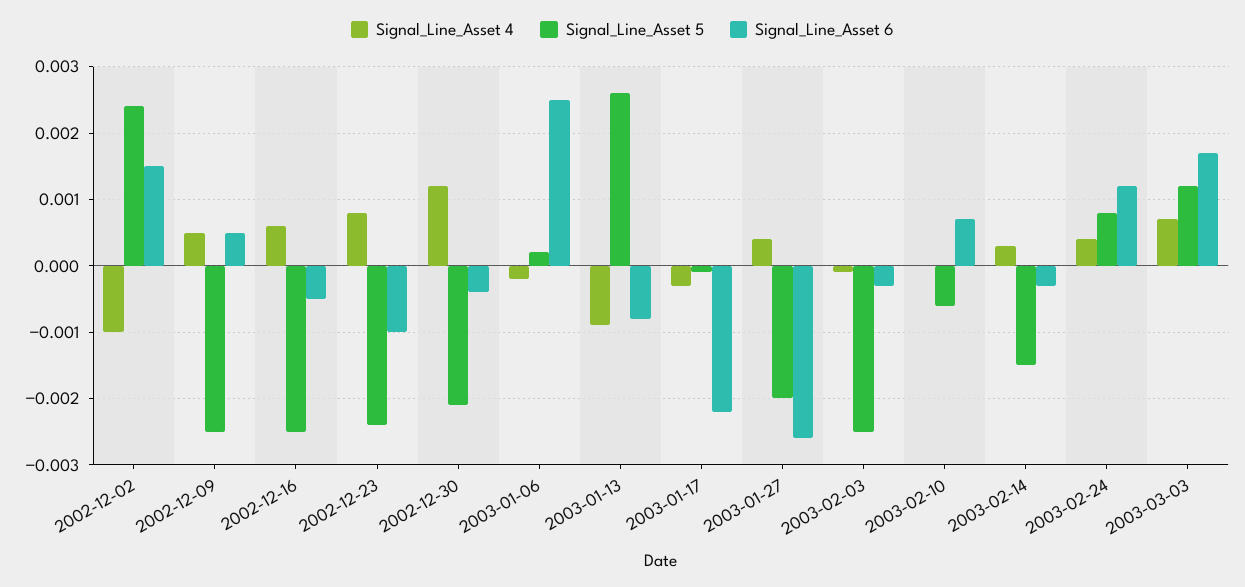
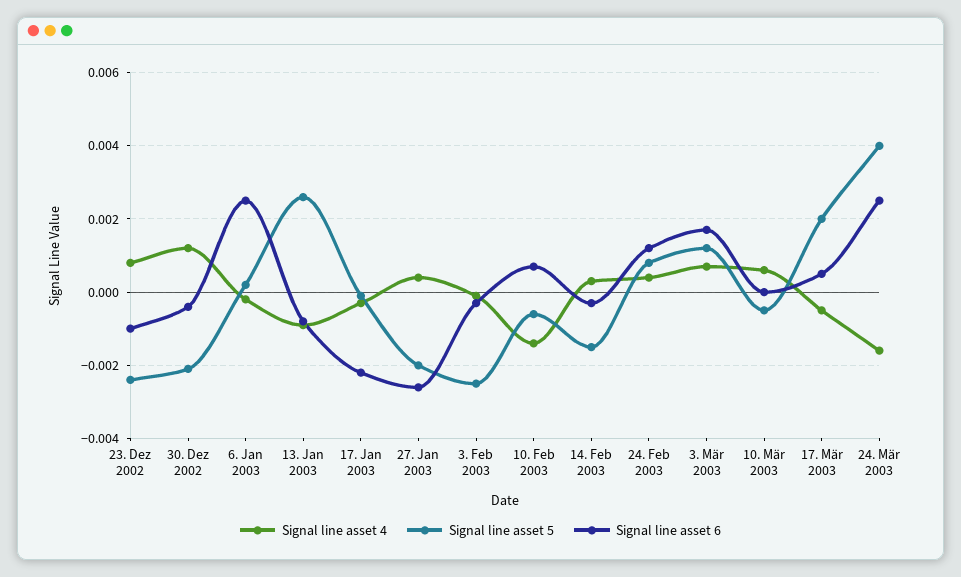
Signal_Line_Asset 4, 2002-12-02: -0.001 -> none
Signal_Line_Asset 5, 2002-12-02: 0.0024 -> none
Signal_Line_Asset 6, 2002-12-02: 0.0015 -> none
Signal_Line_Asset 4, 2002-12-09: 0.0005 -> none
Signal_Line_Asset 5, 2002-12-09: -0.0025 -> none
Signal_Line_Asset 6, 2002-12-09: 0.0005 -> none
Signal_Line_Asset 4, 2002-12-16: 0.0006 -> none
Signal_Line_Asset 5, 2002-12-16: -0.0025 -> none
Signal_Line_Asset 6, 2002-12-16: -0.0005 -> none
Signal_Line_Asset 4, 2003-02-10: 0 -> -0.0015
Signal_Line_Asset 4, 10. Mär 2003: none -> 0.0005
Signal_Line_Asset 5, 10. Mär 2003: none -> -0.0005
Signal_Line_Asset 6, 10. Mär 2003: none -> 0
Signal_Line_Asset 4, 17. Mär 2003: none -> -0.0005
Signal_Line_Asset 5, 17. Mär 2003: none -> 0.002
Signal_Line_Asset 6, 17. Mär 2003: none -> 0.0005
Signal_Line_Asset 4, 24. Mär 2003: none -> -0.0015
Signal_Line_Asset 5, 24. Mär 2003: none -> 0.004
Signal_Line_Asset 6, 24. Mär 2003: none -> 0.0025

